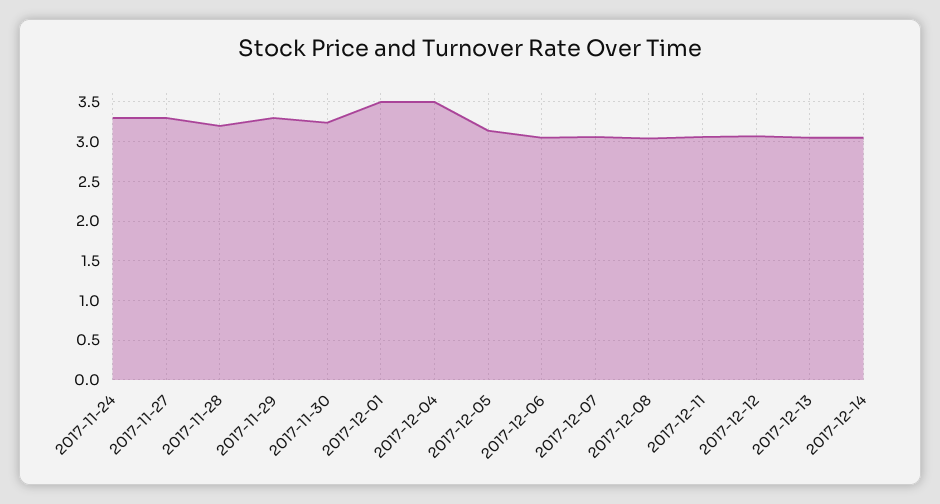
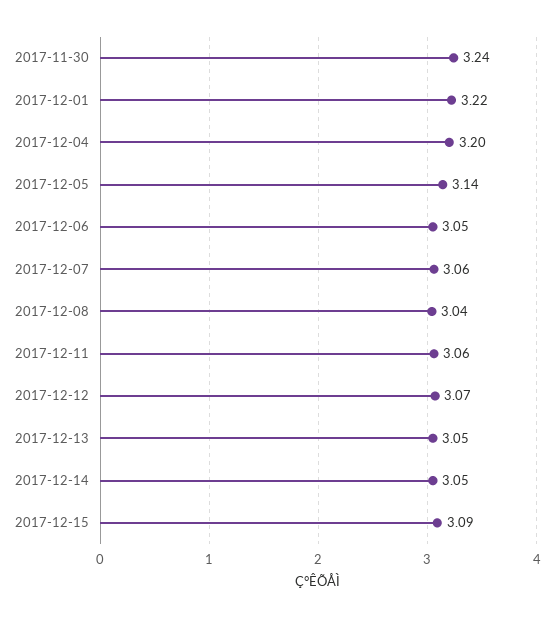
2017-11-24: 3.3 -> none
2017-11-27: 3.3 -> none
2017-11-28: 3.2 -> none
2017-11-29: 3.3 -> none
2017-12-01: 3.5 -> 3.22
2017-12-04: 3.5 -> 3.2
2017-12-15: none -> 3.09

